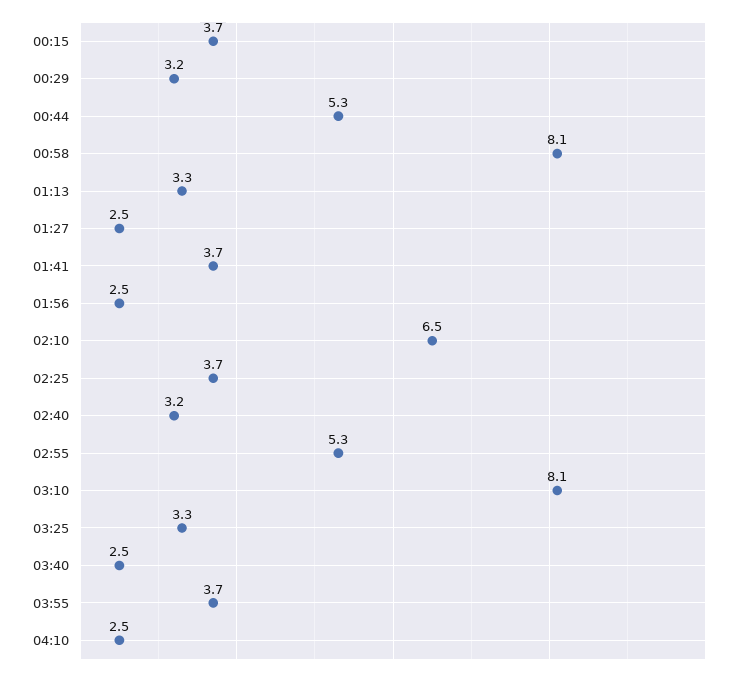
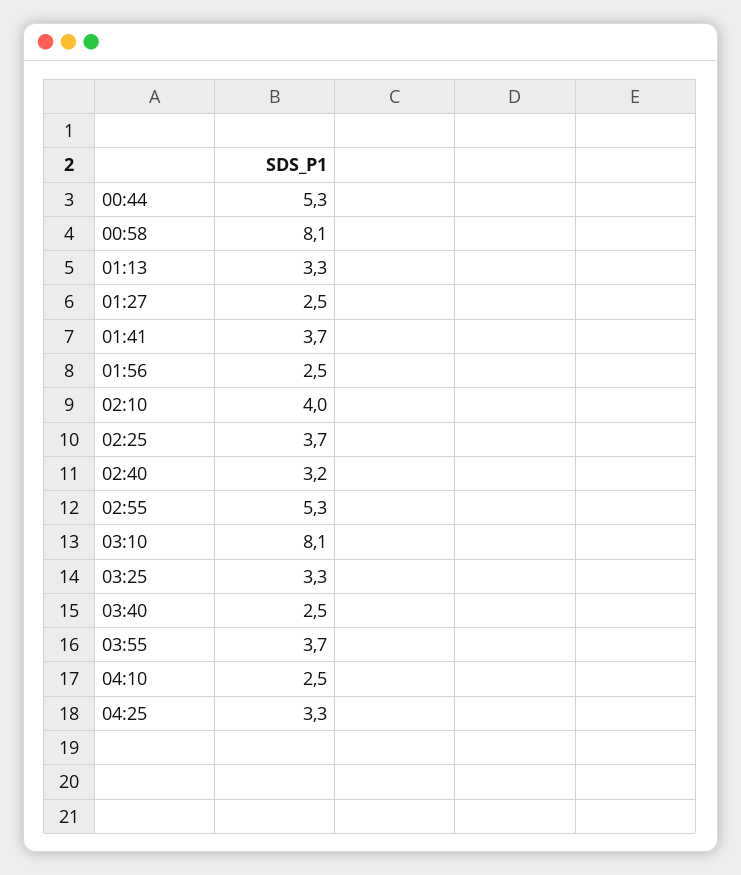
00:15: 3.7 -> none
00:29: 3.2 -> none
02:10: 6.5 -> 4
04:25: none -> 3.3

